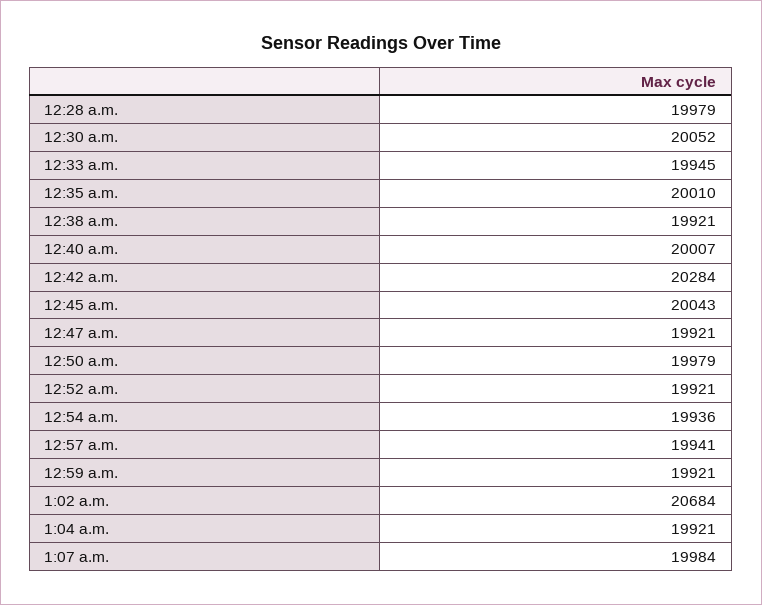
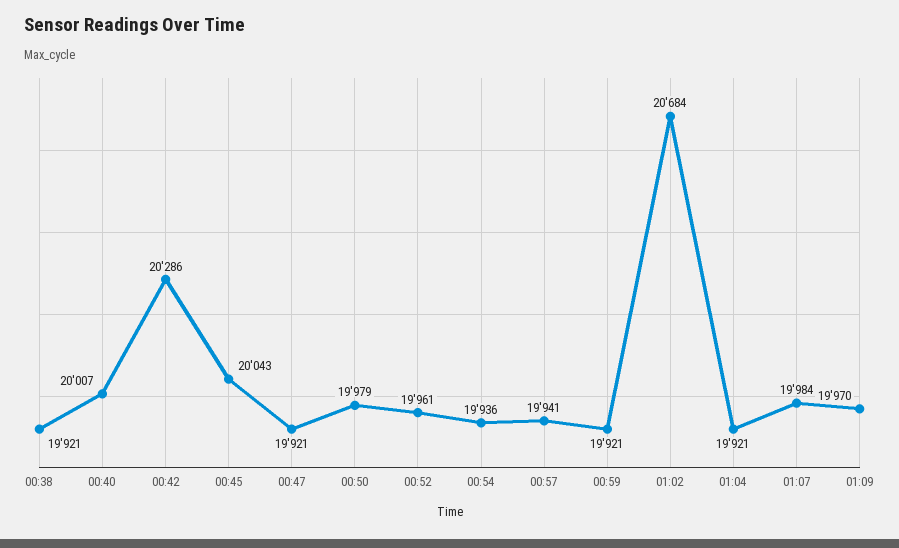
12:28 a.m.: 19979 -> none
12:30 a.m.: 20052 -> none
12:33 a.m.: 19945 -> none
12:35 a.m.: 20010 -> none
12:42 a.m.: 20284 -> 20286
12:52 a.m.: 19921 -> 19961
01:09: none -> 19970

